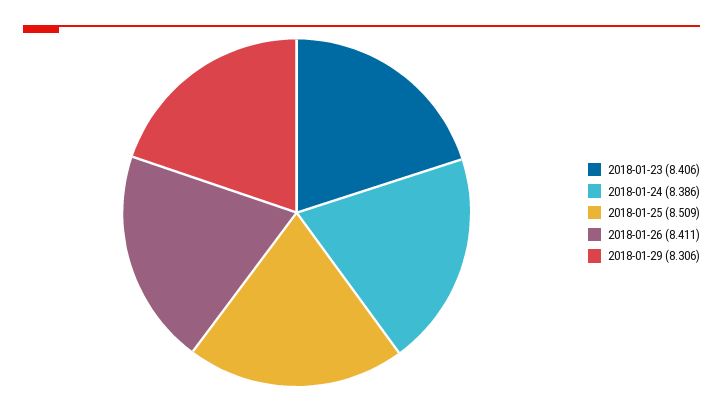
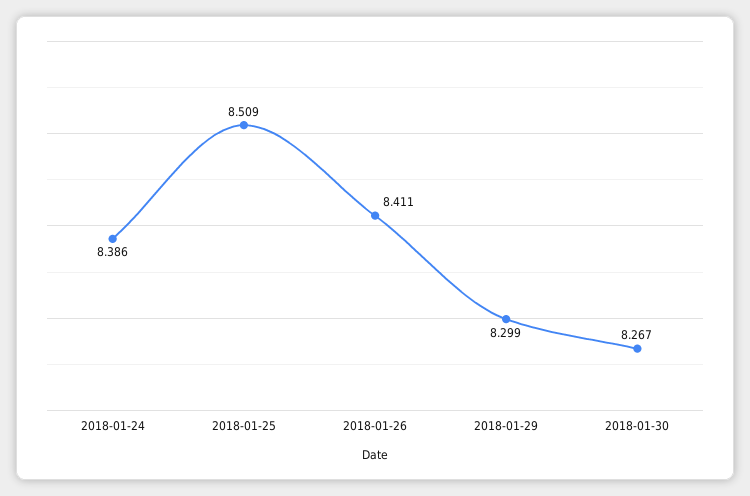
2018-01-23: 8.406 -> none
2018-01-29: 8.306 -> 8.299
2018-01-30: none -> 8.267

